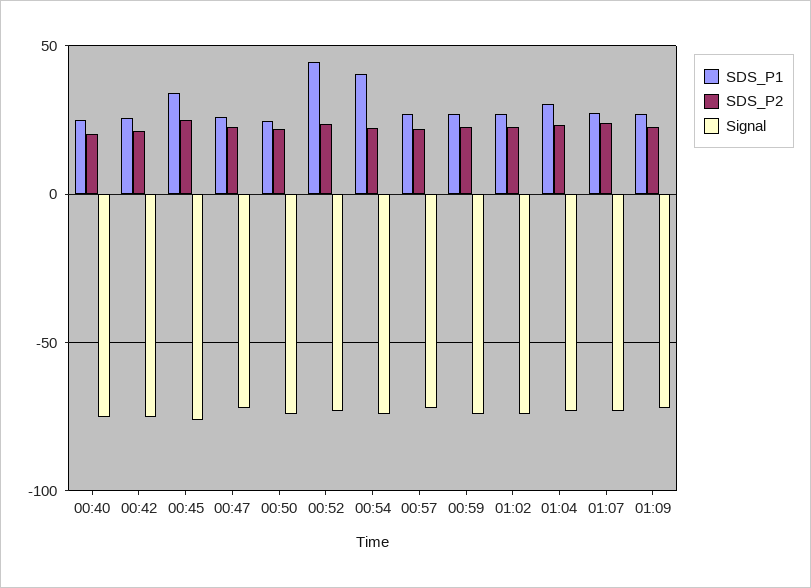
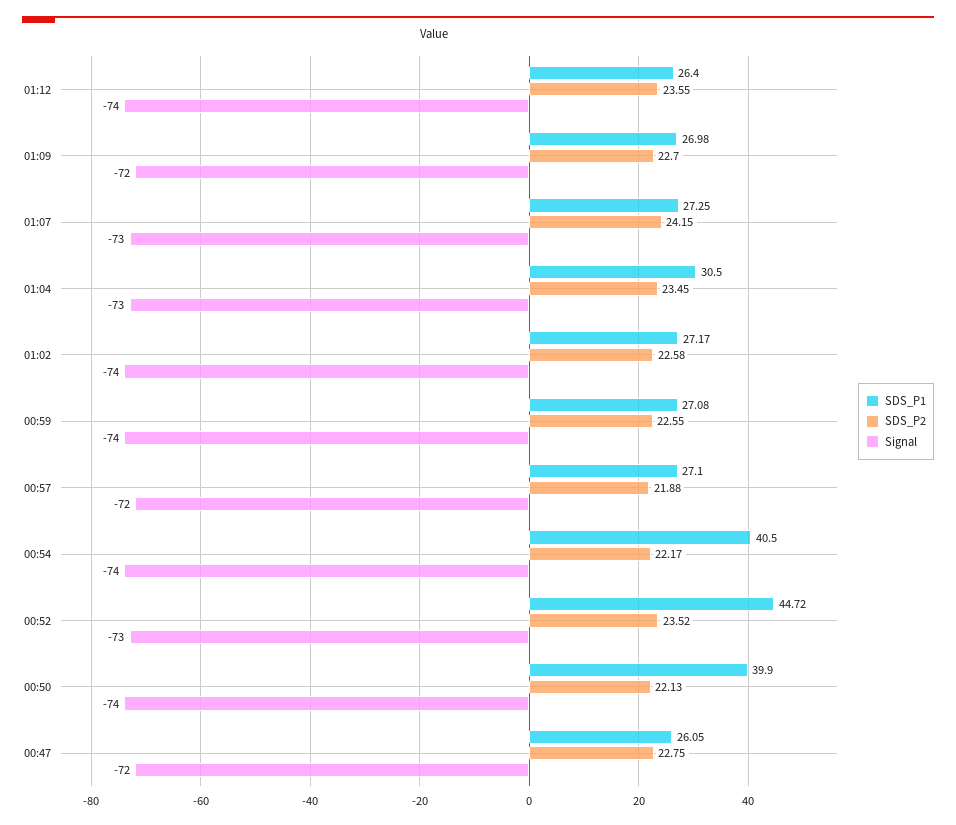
SDS_P1, 00:40: 25 -> none
SDS_P2, 00:40: 20 -> none
Signal, 00:40: -75 -> none
SDS_P1, 00:42: 25 -> none
SDS_P2, 00:42: 20 -> none
Signal, 00:42: -75 -> none
SDS_P1, 00:45: 35 -> none
SDS_P2, 00:45: 25 -> none
Signal, 00:45: -75 -> none
SDS_P1, 00:50: 25 -> 39.9
SDS_P1, 01:12: none -> 26.4
SDS_P2, 01:12: none -> 23.55
Signal, 01:12: none -> -74

